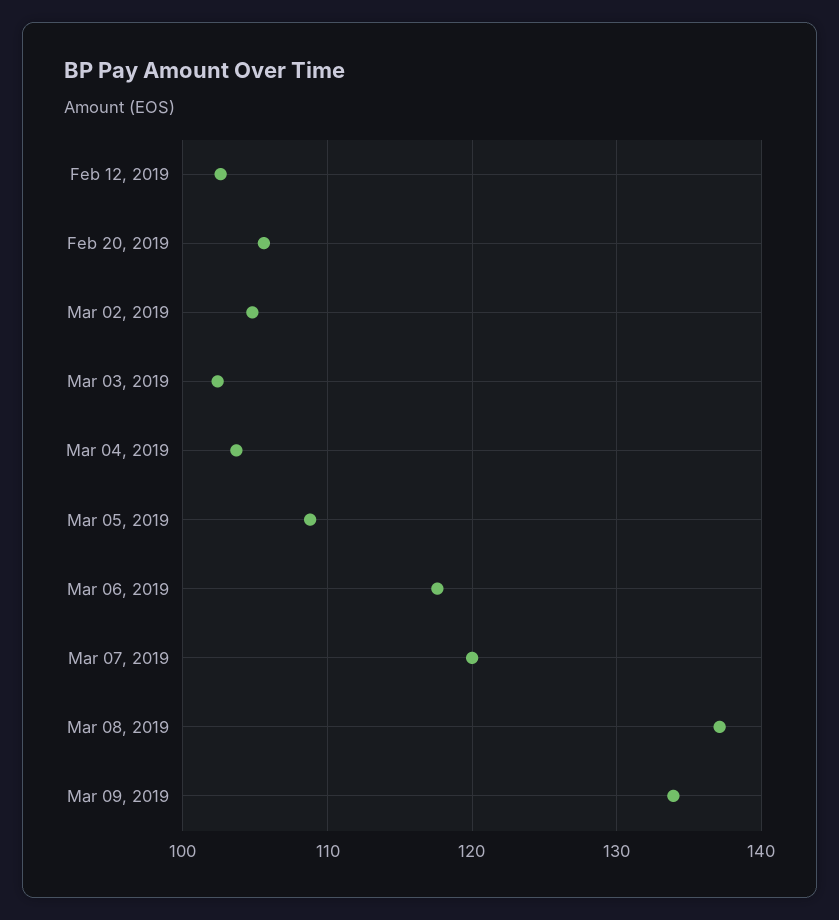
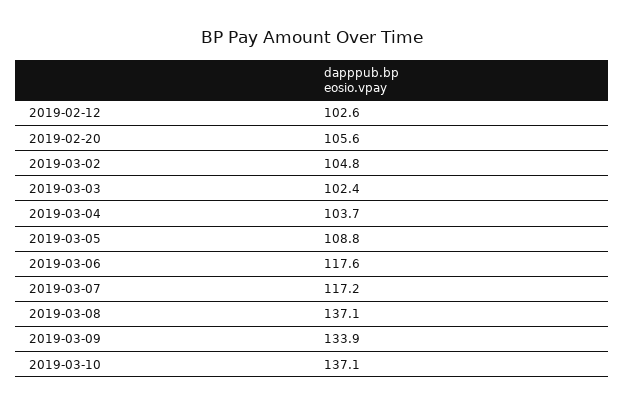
Mar 07, 2019: 120 -> 117.2
2019-03-10: none -> 137.1

